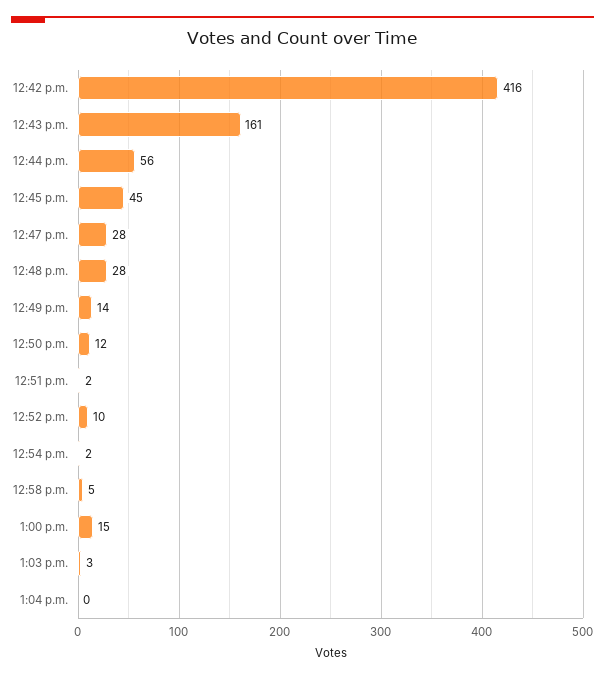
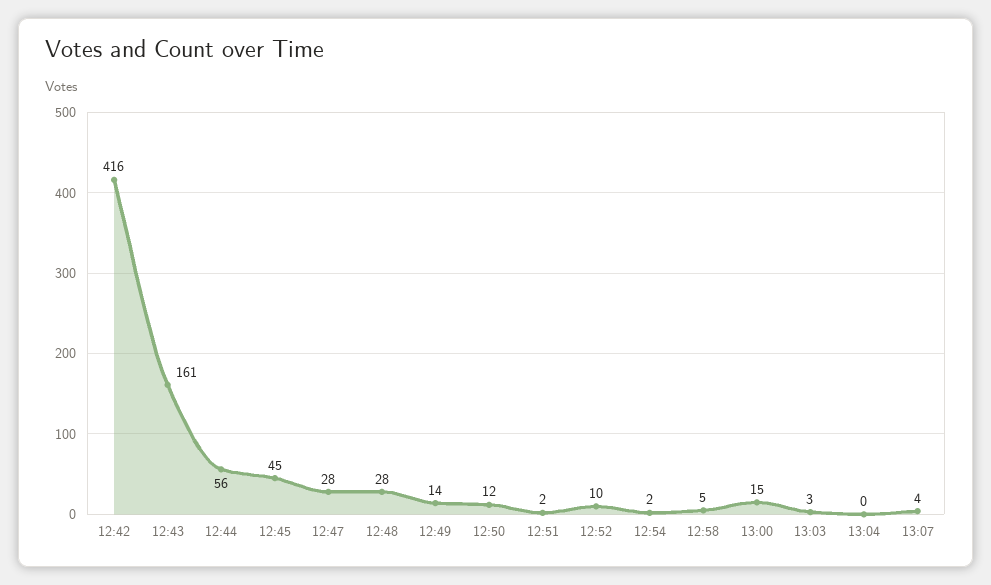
13:07: none -> 4

